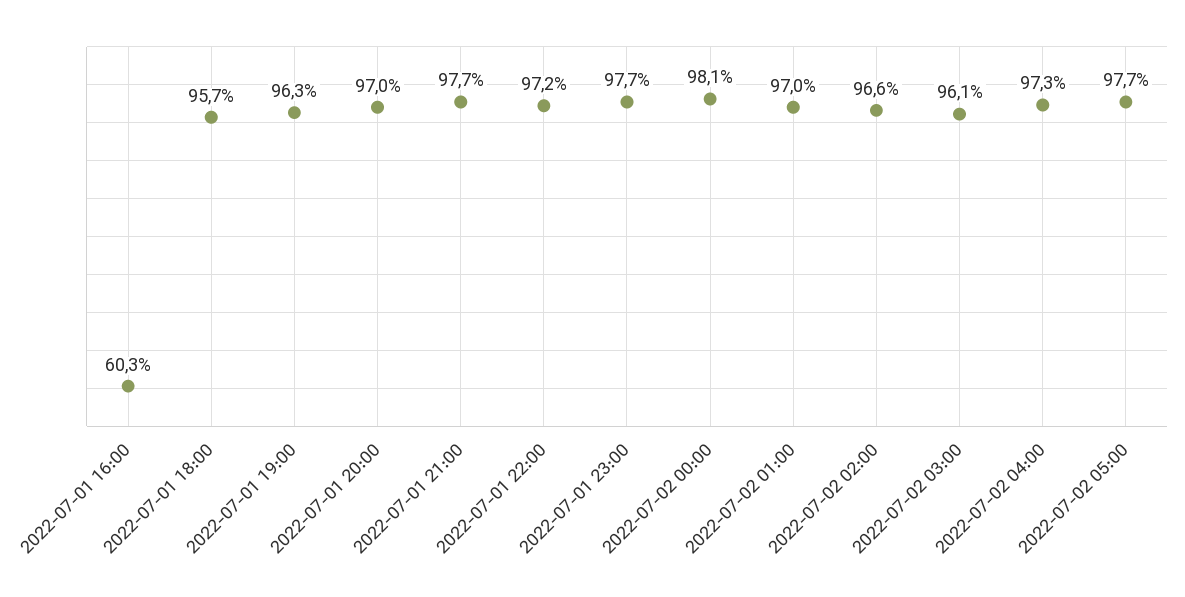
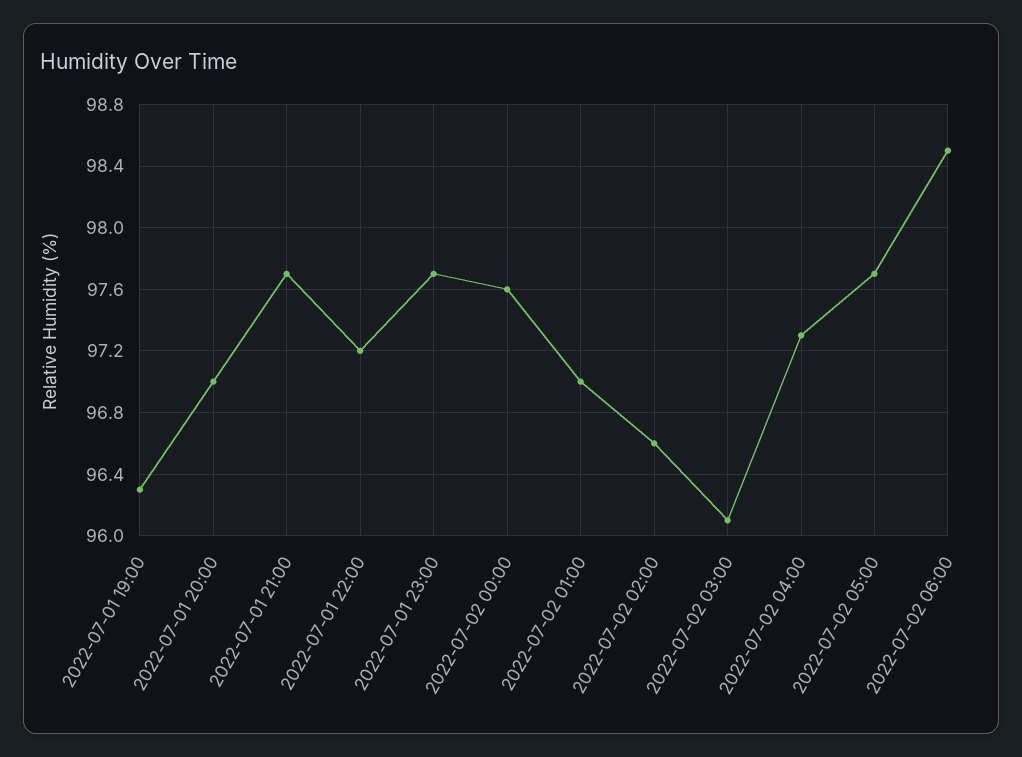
2022-07-01 16:00: 60.3 -> none
2022-07-01 18:00: 95.7 -> none
2022-07-02 00:00: 98.1 -> 97.6
2022-07-02 06:00: none -> 98.5

